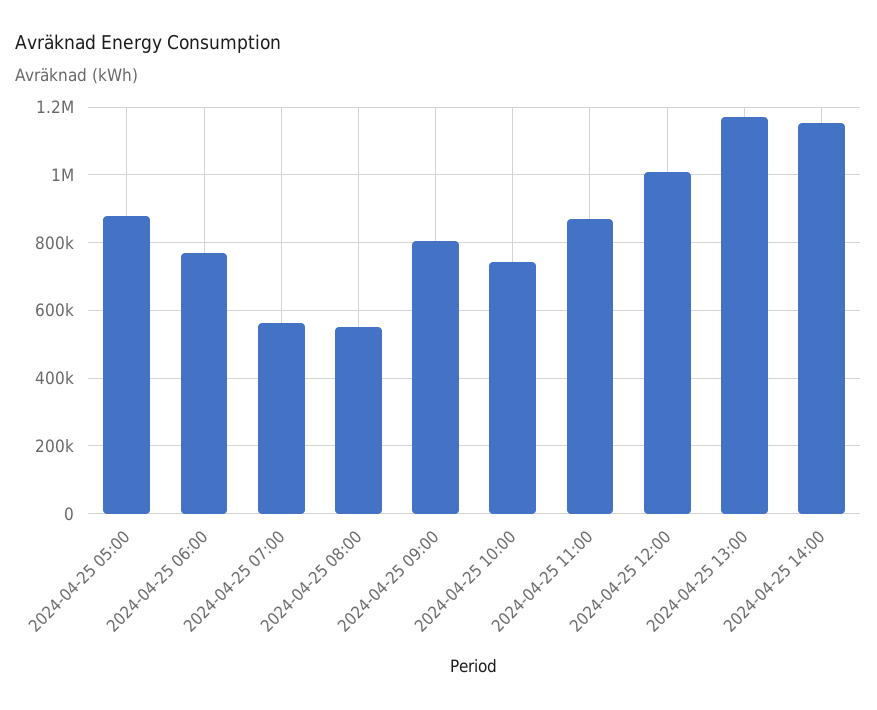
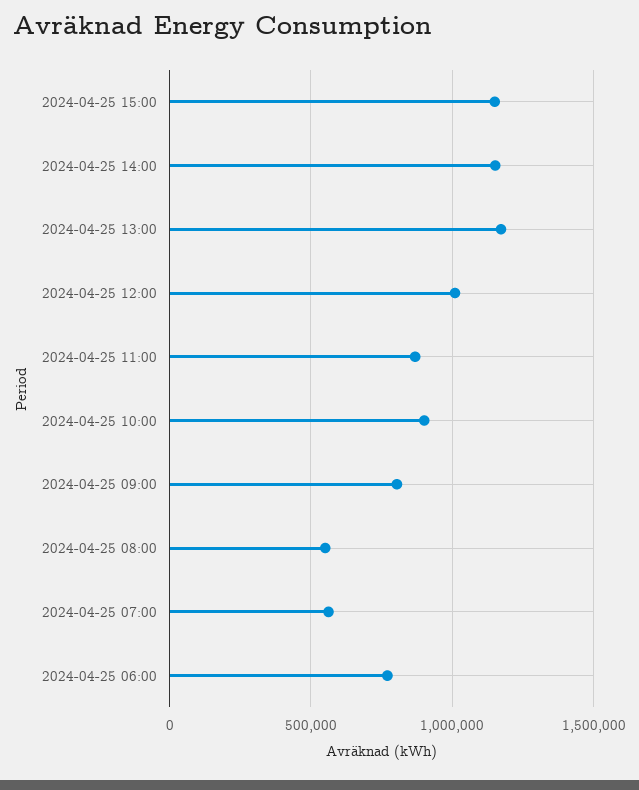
2024-04-25 05:00: 880000 -> none
2024-04-25 10:00: 740000 -> 900000
2024-04-25 15:00: none -> 1150000

